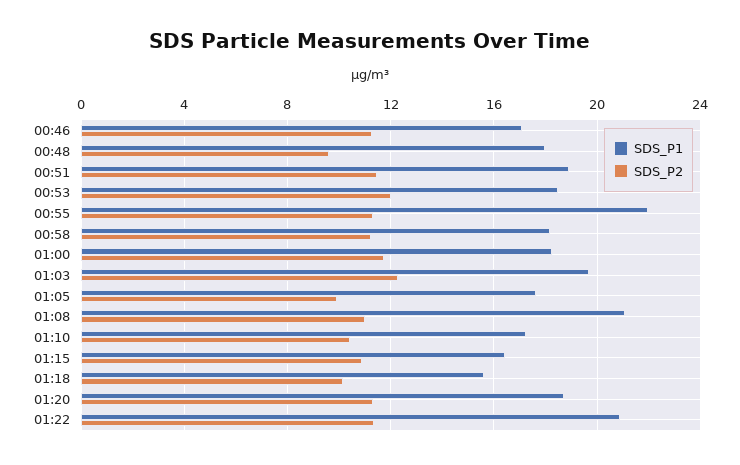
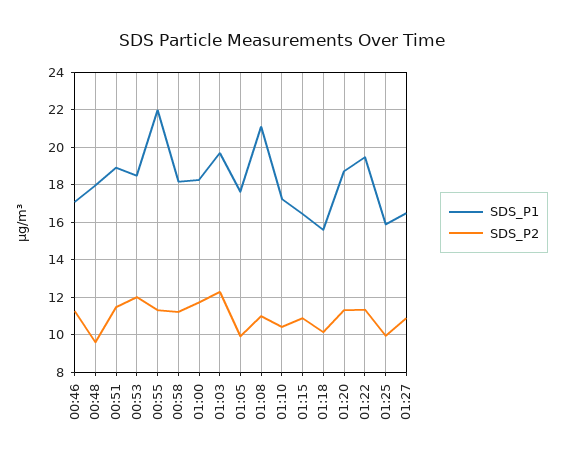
SDS_P1, 01:22: 21 -> 19.5
SDS_P1, 01:25: none -> 16
SDS_P2, 01:25: none -> 10
SDS_P1, 01:27: none -> 16.5
SDS_P2, 01:27: none -> 11

